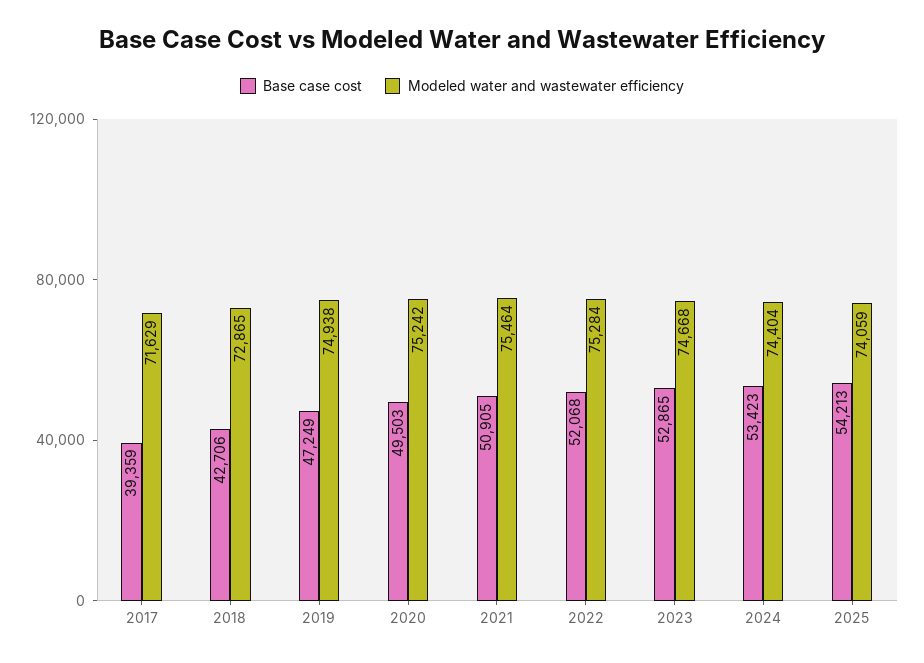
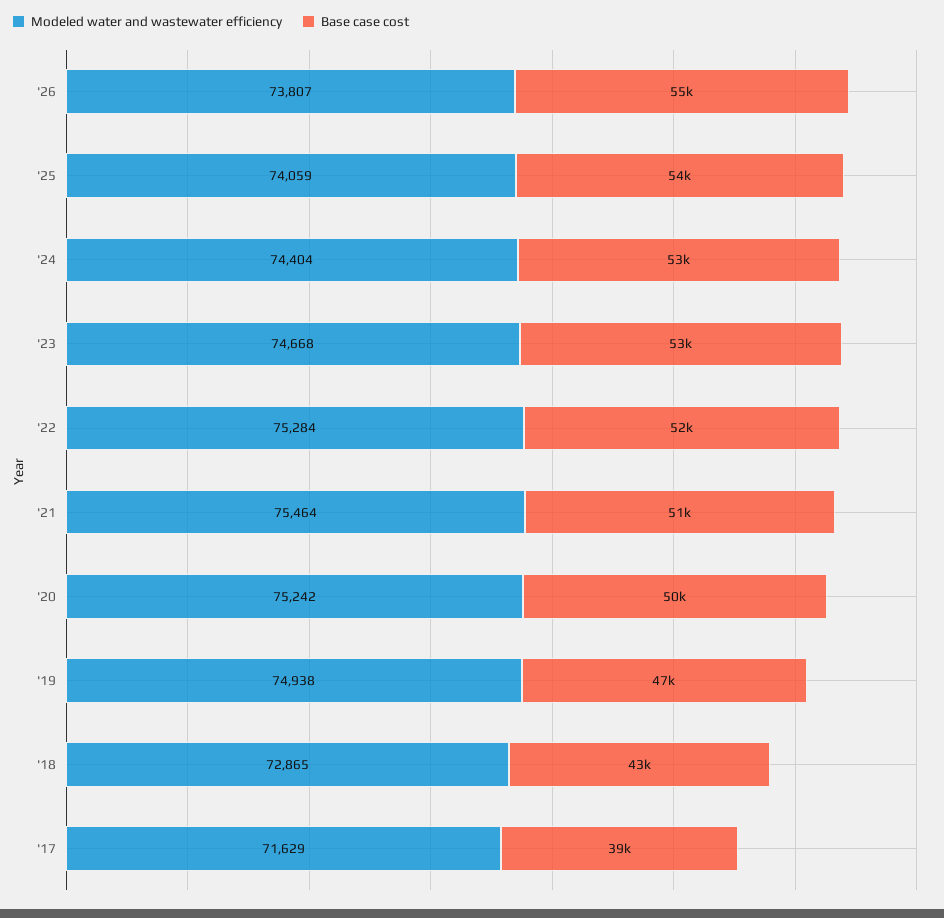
Modeled water and wastewater efficiency, '26: none -> 73807
Base case cost, '26: none -> 55000

